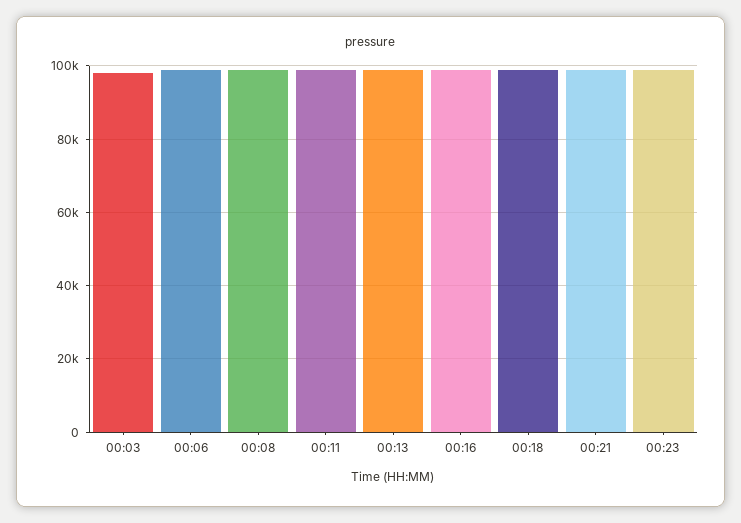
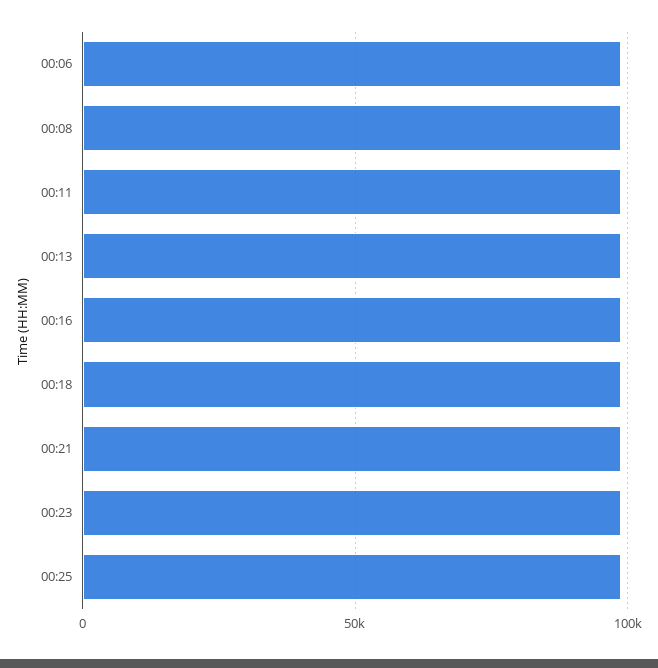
00:03: 98000 -> none
00:25: none -> 100000

